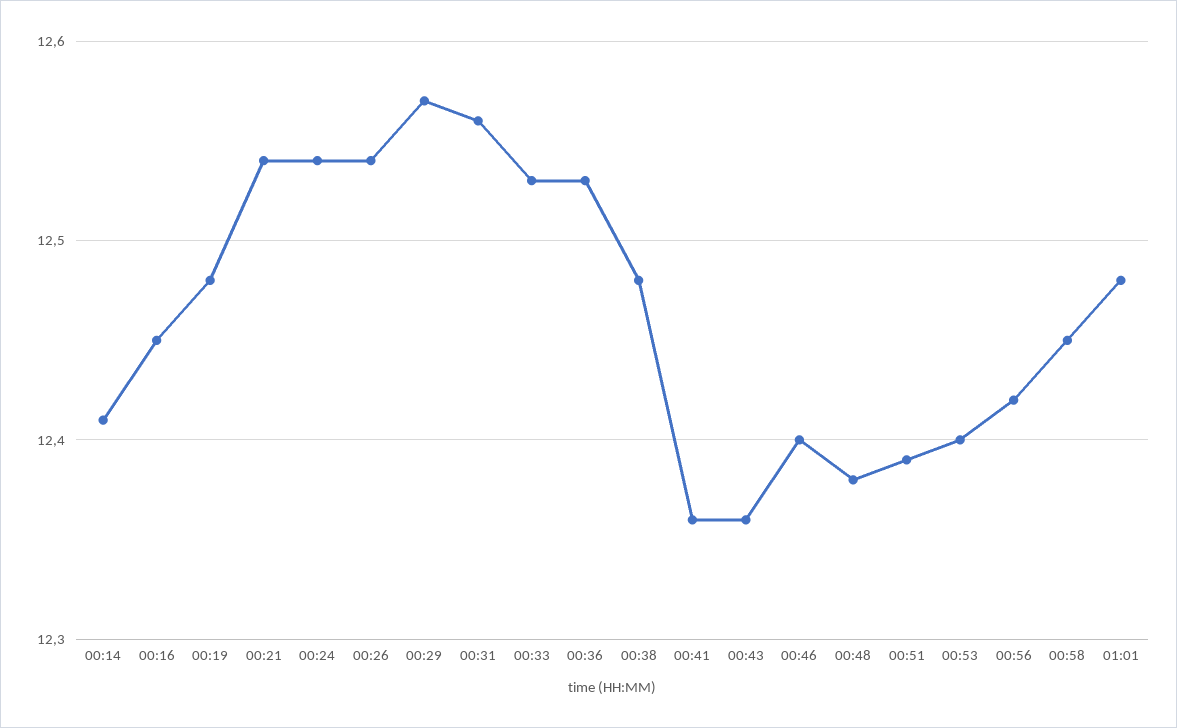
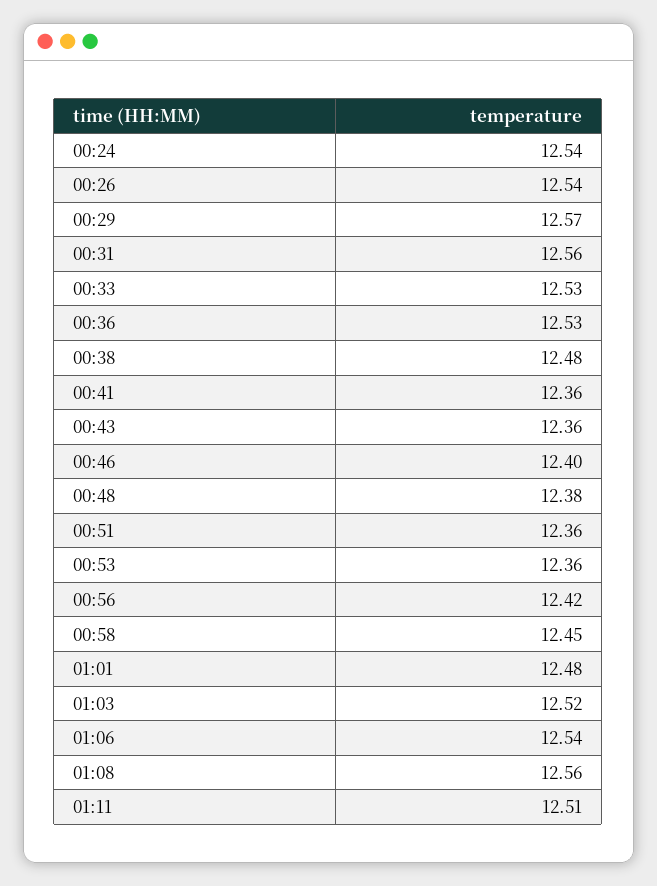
00:14: 12.41 -> none
00:16: 12.45 -> none
00:19: 12.48 -> none
00:21: 12.54 -> none
00:51: 12.39 -> 12.36
00:53: 12.4 -> 12.36
01:03: none -> 12.52
01:06: none -> 12.54
01:08: none -> 12.56
01:11: none -> 12.51

